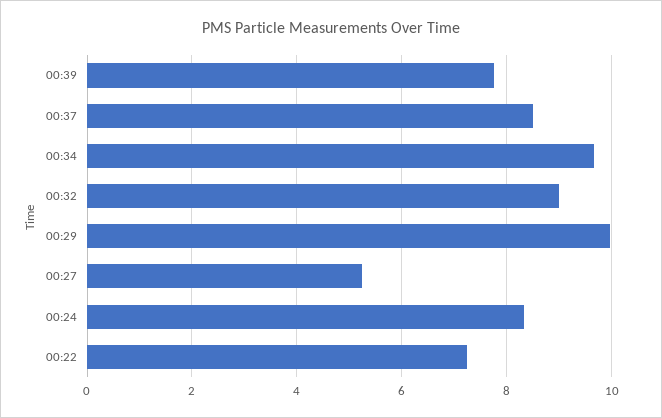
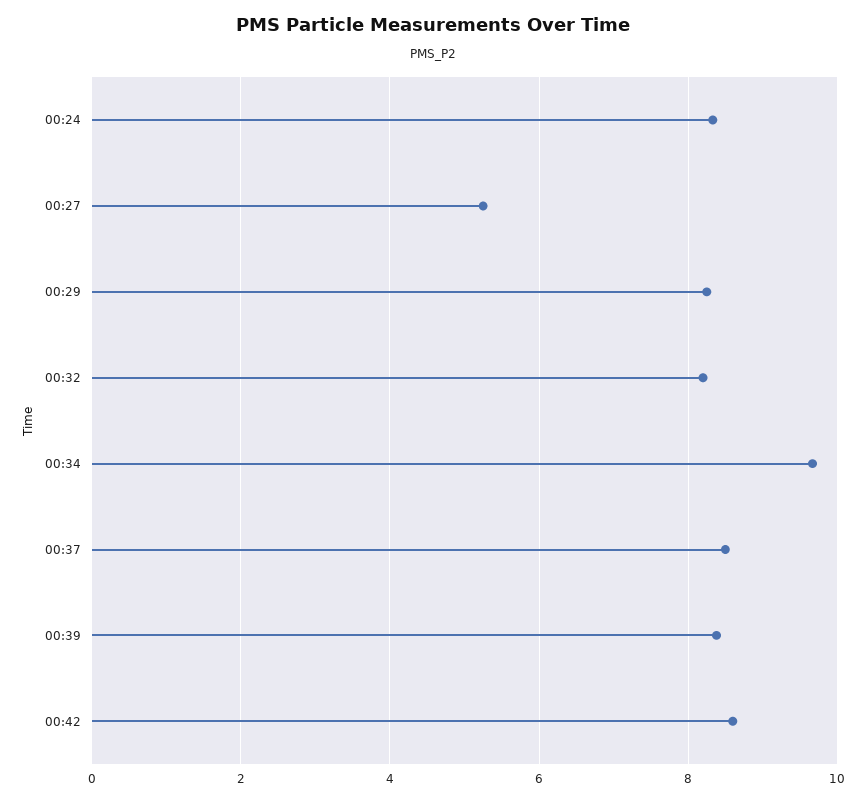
00:39: 7.8 -> 8.4
00:32: 9 -> 8.2
00:29: 10 -> 8.2
00:22: 7.2 -> none
00:42: none -> 8.6

